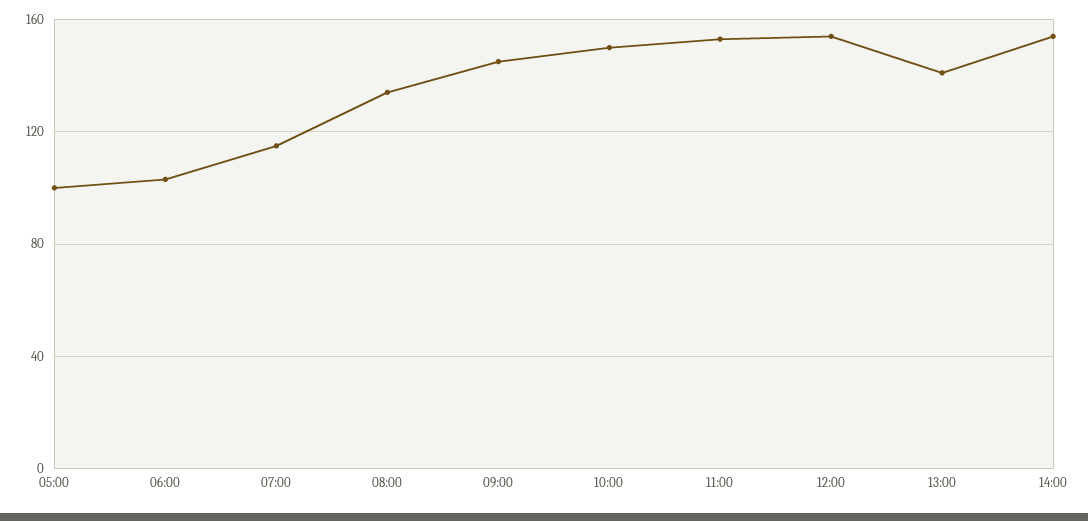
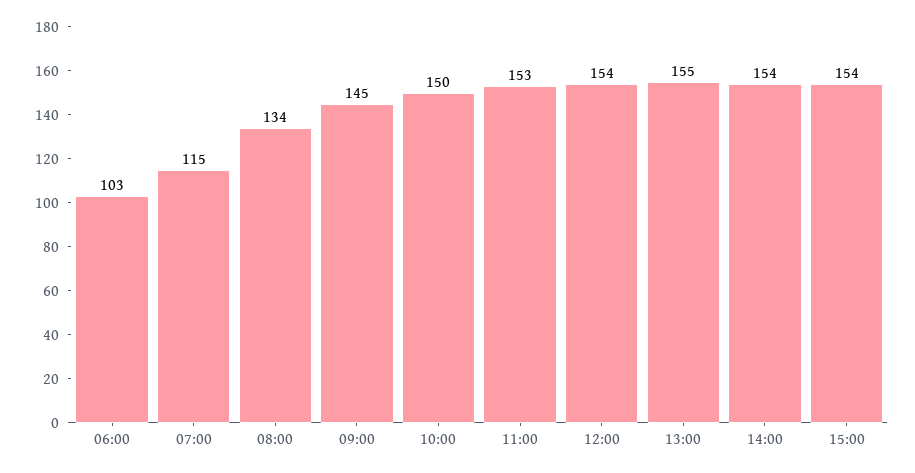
05:00: 100 -> none
13:00: 140 -> 155
15:00: none -> 154

